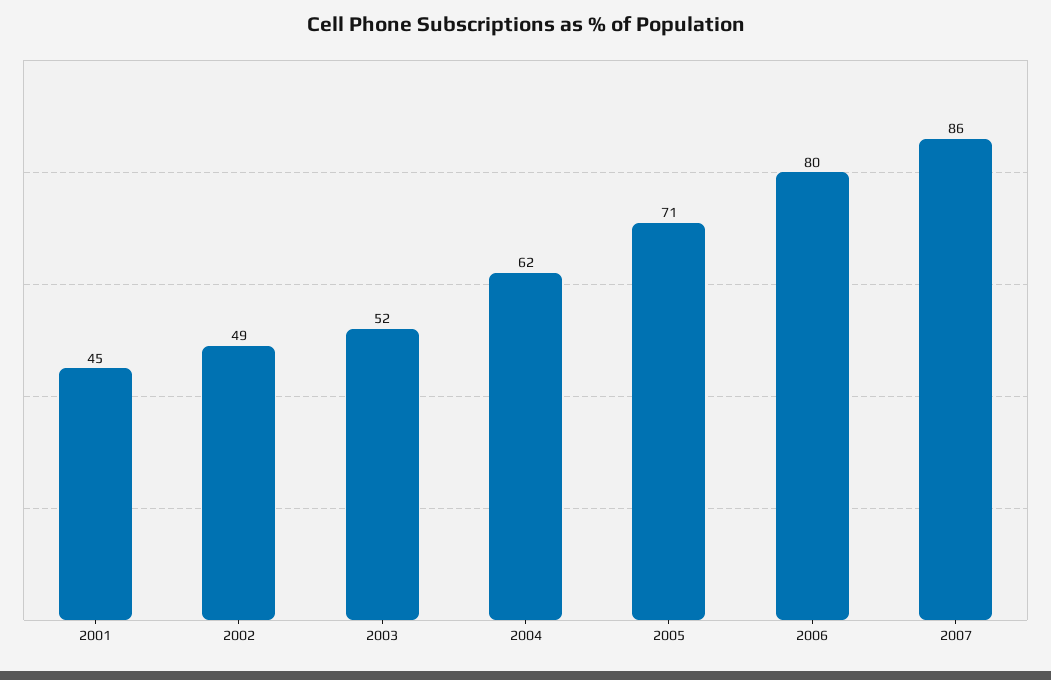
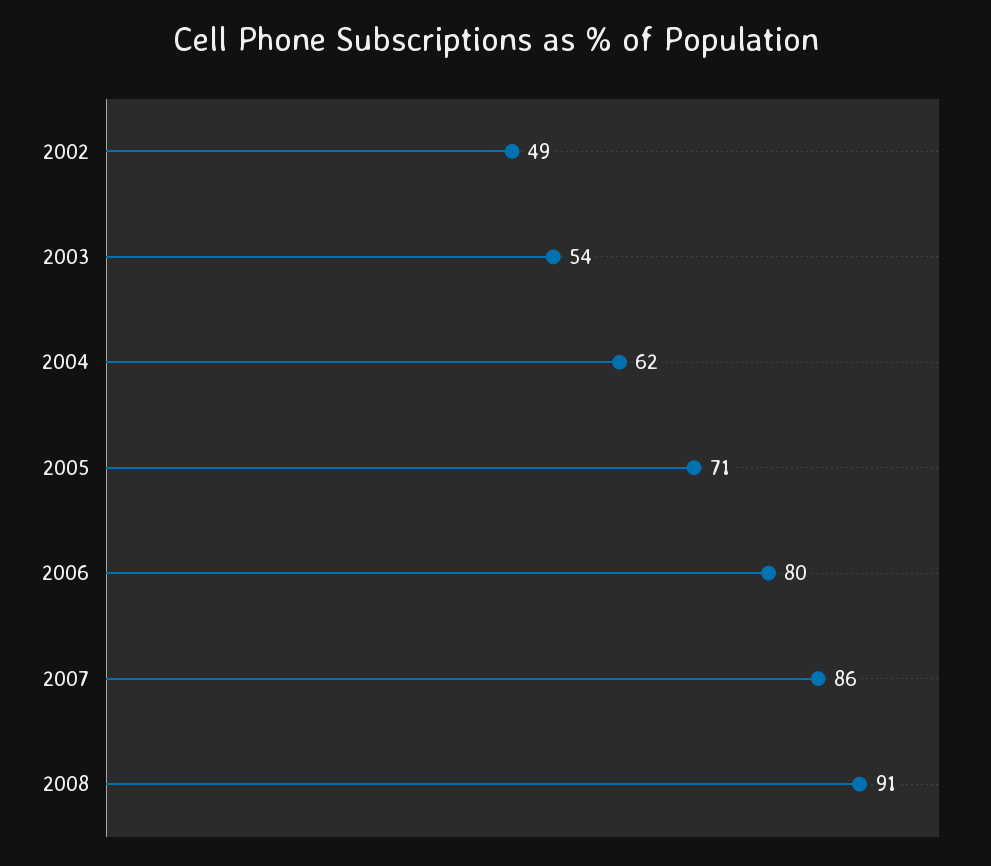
2001: 45 -> none
2003: 52 -> 54
2008: none -> 91

